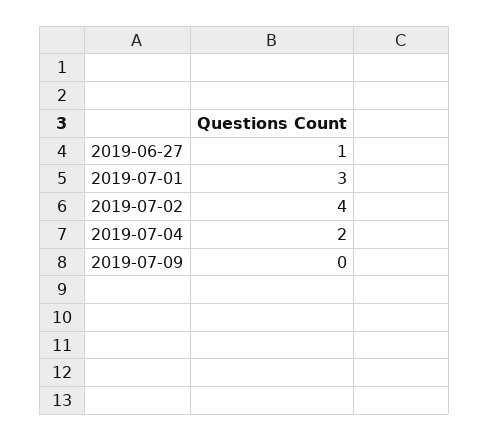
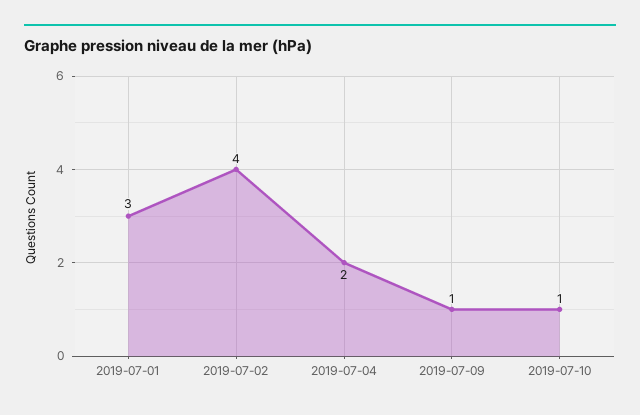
2019-06-27: 1 -> none
2019-07-09: 0 -> 1
2019-07-10: none -> 1

